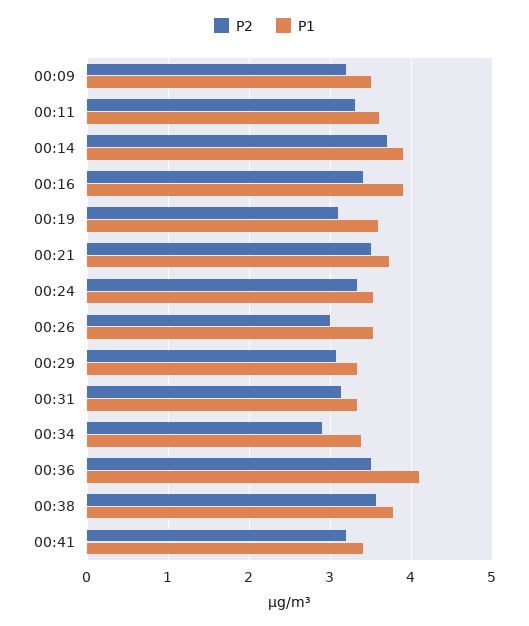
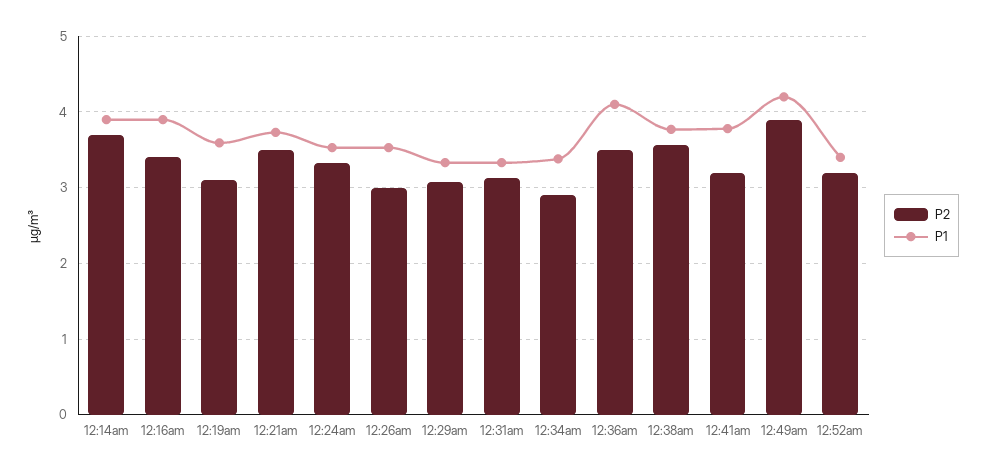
P2, 00:09: 3.2 -> none
P1, 00:09: 3.5 -> none
P2, 00:11: 3.3 -> none
P1, 00:11: 3.6 -> none
P1, 00:41: 3.4 -> 3.8
P2, 12:49am: none -> 3.9
P1, 12:49am: none -> 4.2
P2, 12:52am: none -> 3.2
P1, 12:52am: none -> 3.4

